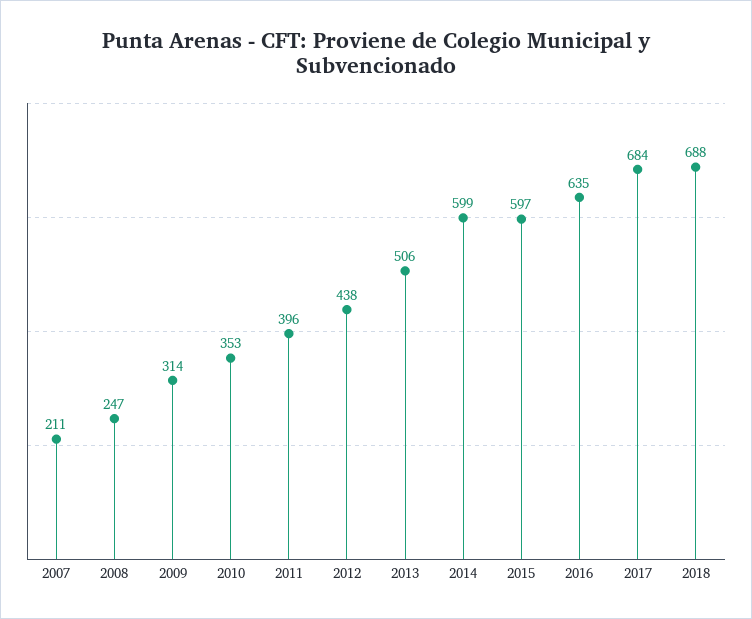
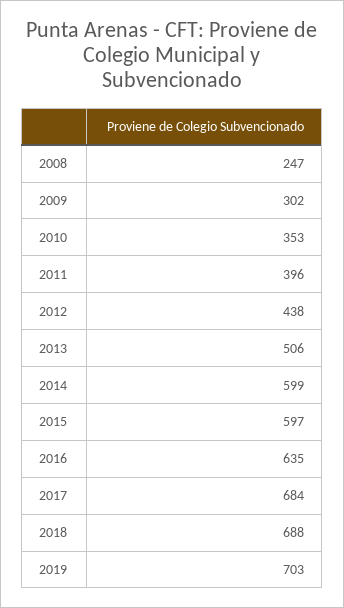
2007: 211 -> none
2009: 314 -> 302
2019: none -> 703

